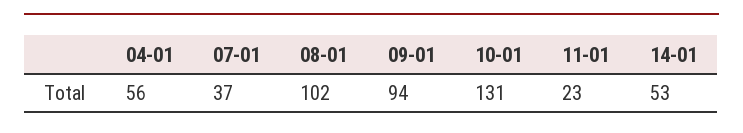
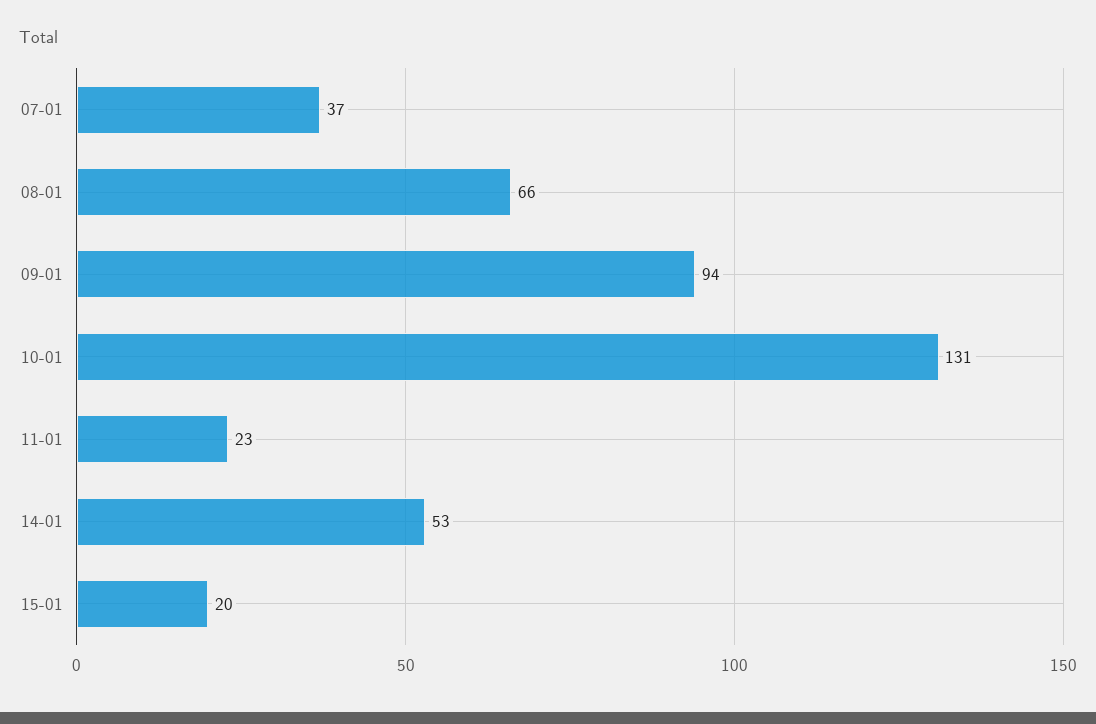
04-01: 56 -> none
08-01: 102 -> 66
15-01: none -> 20

